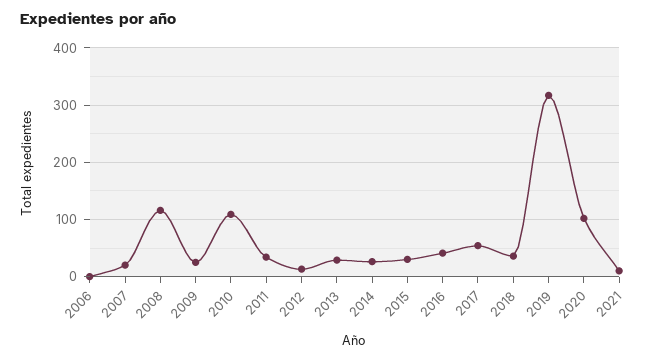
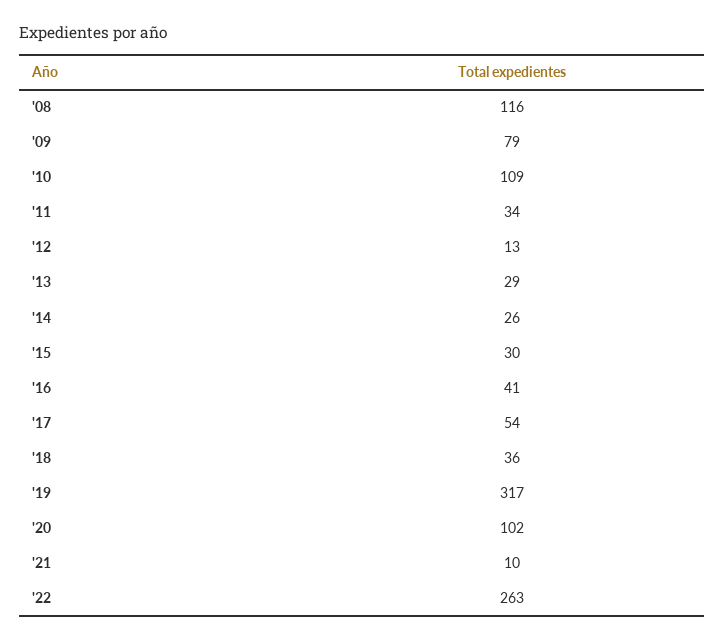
2006: 0 -> none
2007: 20 -> none
2009: 20 -> 79
'22: none -> 263

